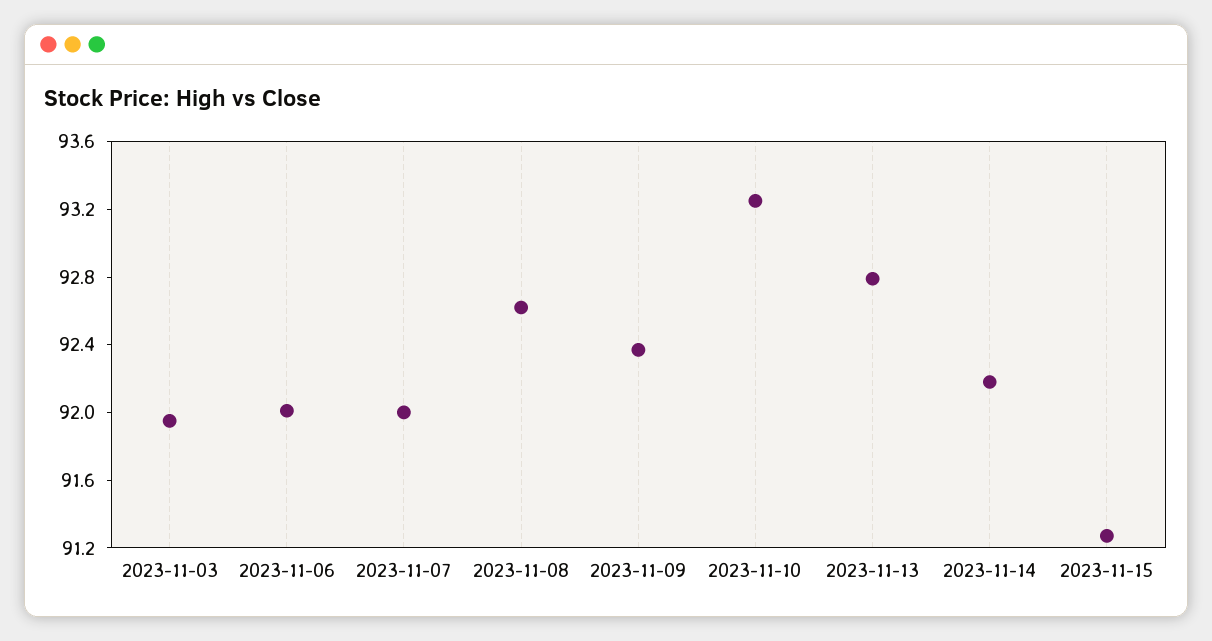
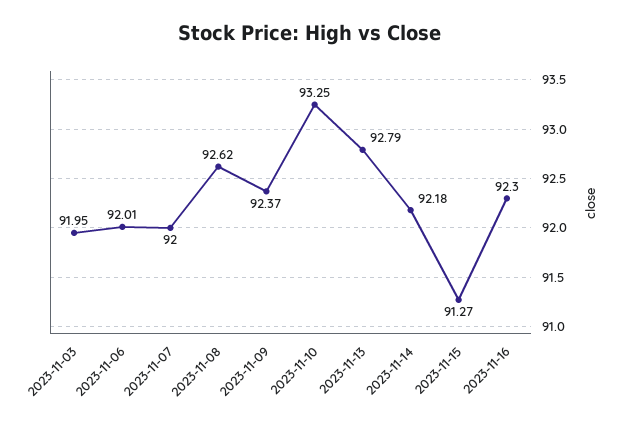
2023-11-16: none -> 92.3

